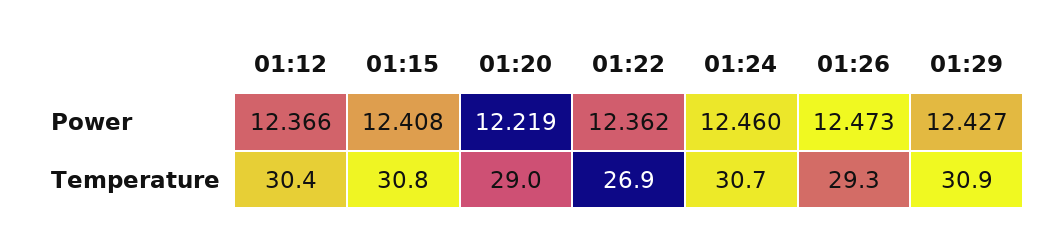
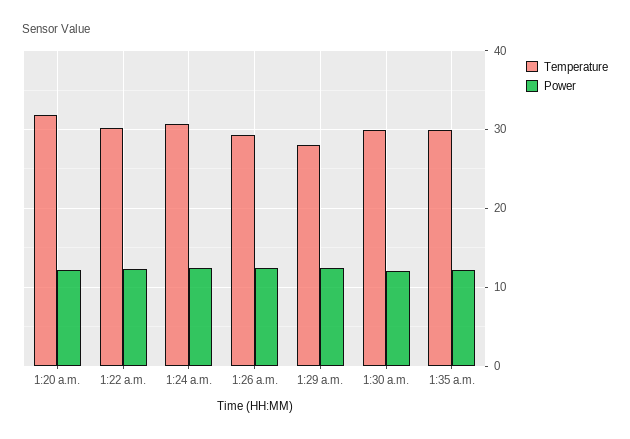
Power, 01:12: 12.366 -> none
Power, 01:15: 12.408 -> none
Temperature, 01:12: 30.4 -> none
Temperature, 01:15: 30.8 -> none
Temperature, 01:20: 29 -> 32
Temperature, 01:22: 26.9 -> 30
Temperature, 01:29: 30.9 -> 28
Temperature, 1:30 a.m.: none -> 30
Power, 1:30 a.m.: none -> 12
Temperature, 1:35 a.m.: none -> 30
Power, 1:35 a.m.: none -> 12

